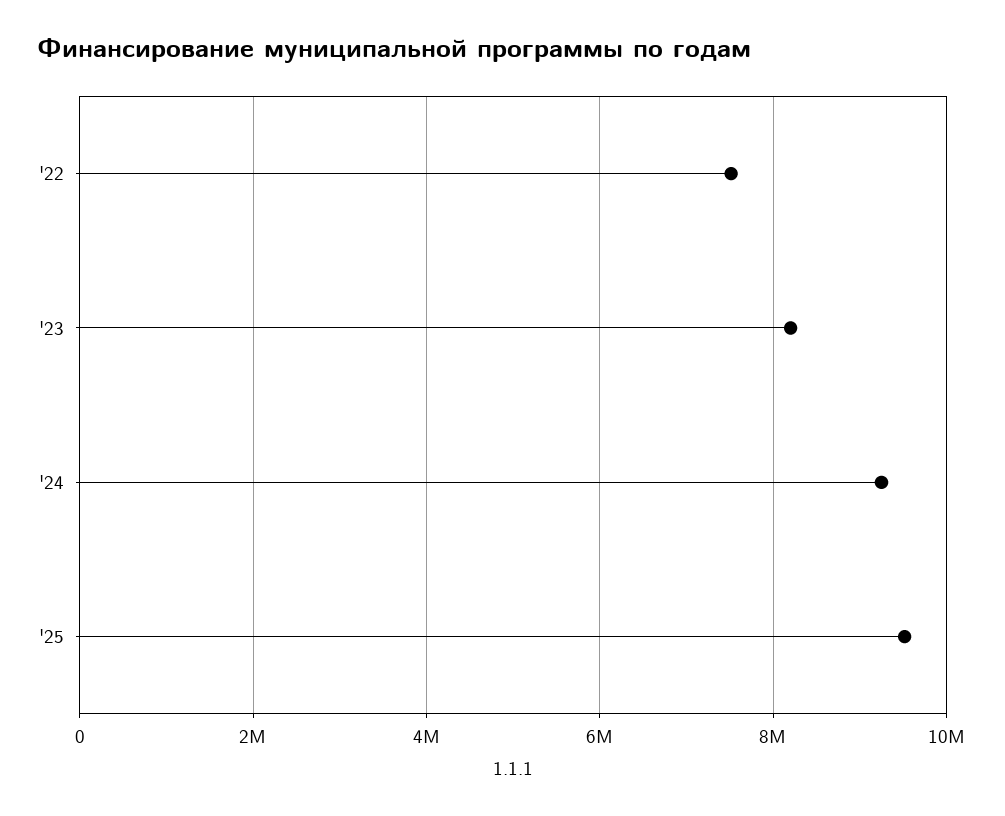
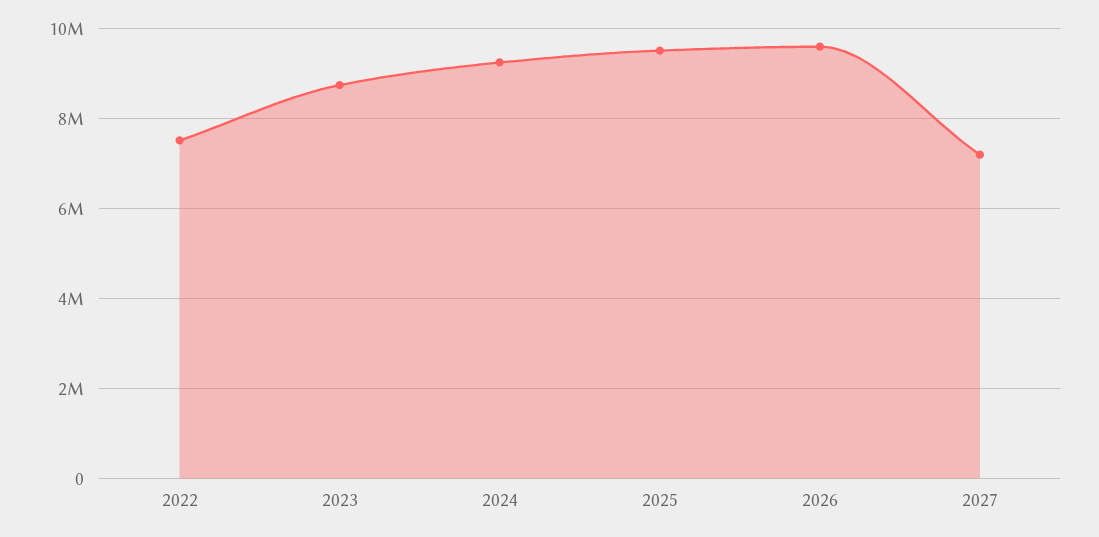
'23: 8200000 -> 8800000
2026: none -> 9600000
2027: none -> 7200000

